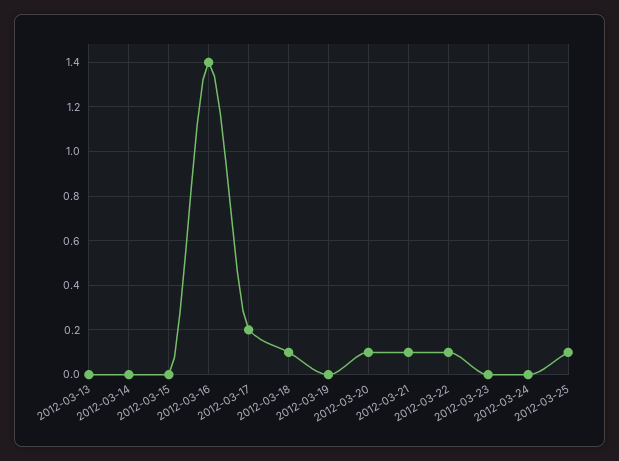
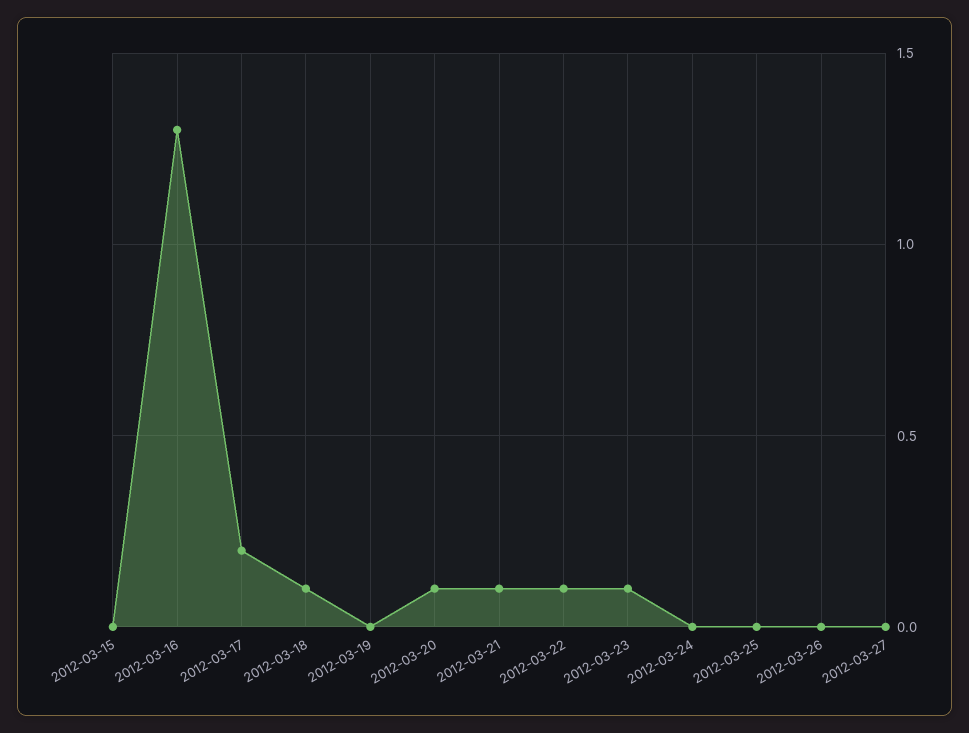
2012-03-13: 0 -> none
2012-03-14: 0 -> none
2012-03-16: 1.4 -> 1.3
2012-03-23: 0 -> 0.1
2012-03-25: 0.1 -> 0
2012-03-26: none -> 0
2012-03-27: none -> 0

